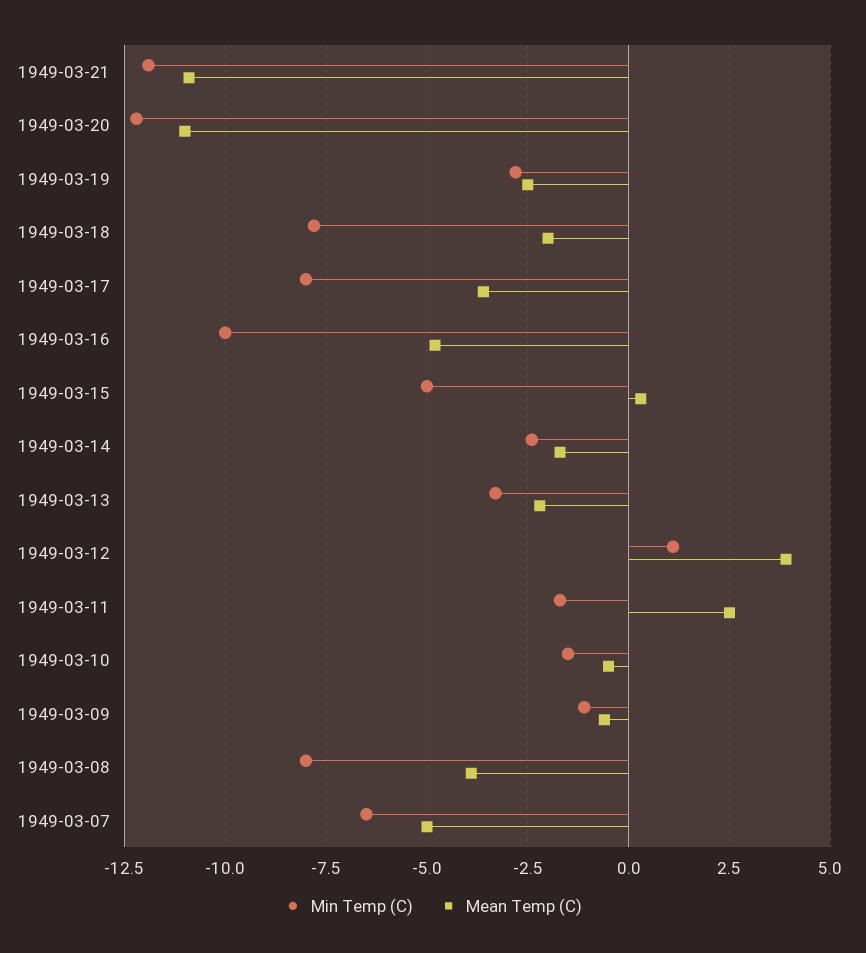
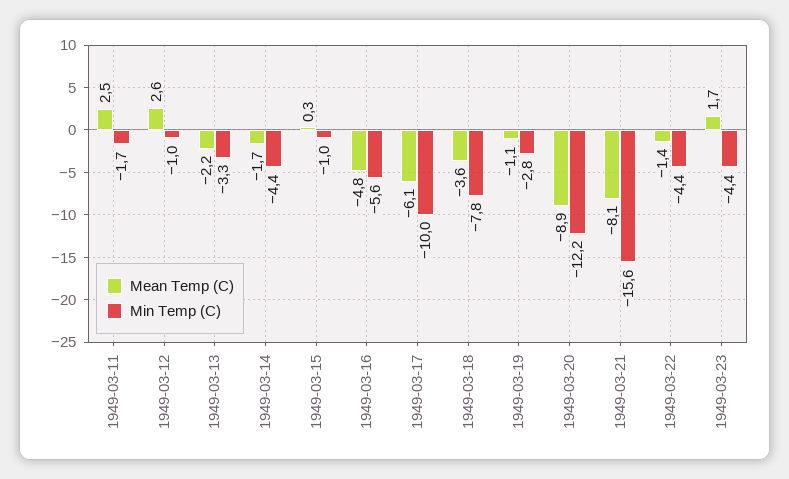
Min Temp (C), 1949-03-21: -12 -> -15.6
Mean Temp (C), 1949-03-21: -11 -> -8.1
Mean Temp (C), 1949-03-20: -11 -> -8.9
Mean Temp (C), 1949-03-19: -2.5 -> -1.1
Mean Temp (C), 1949-03-18: -2 -> -3.6
Min Temp (C), 1949-03-17: -8 -> -10
Mean Temp (C), 1949-03-17: -3.5 -> -6.1
Min Temp (C), 1949-03-16: -10 -> -5.6
Min Temp (C), 1949-03-15: -5 -> -1
Min Temp (C), 1949-03-14: -2.5 -> -4.4
Min Temp (C), 1949-03-12: 1 -> -1
Mean Temp (C), 1949-03-12: 4 -> 2.6
Min Temp (C), 1949-03-10: -1.5 -> none
Mean Temp (C), 1949-03-10: -0.5 -> none
Min Temp (C), 1949-03-09: -1 -> none
Mean Temp (C), 1949-03-09: -0.5 -> none
Min Temp (C), 1949-03-08: -8 -> none
Mean Temp (C), 1949-03-08: -4 -> none
Min Temp (C), 1949-03-07: -6.5 -> none
Mean Temp (C), 1949-03-07: -5 -> none
Mean Temp (C), 1949-03-22: none -> -1.4
Min Temp (C), 1949-03-22: none -> -4.4
Mean Temp (C), 1949-03-23: none -> 1.7
Min Temp (C), 1949-03-23: none -> -4.4

